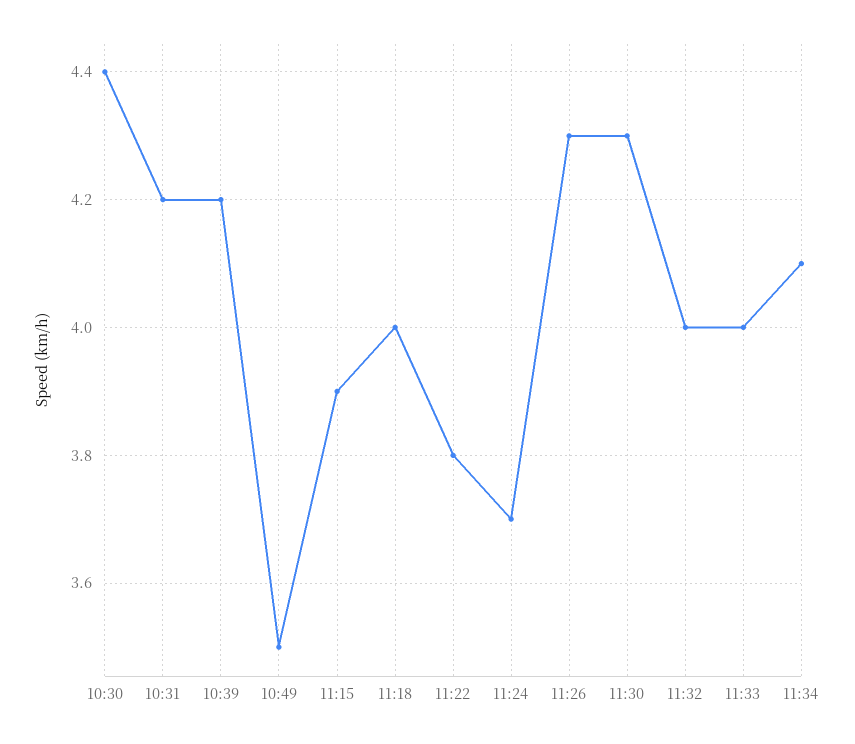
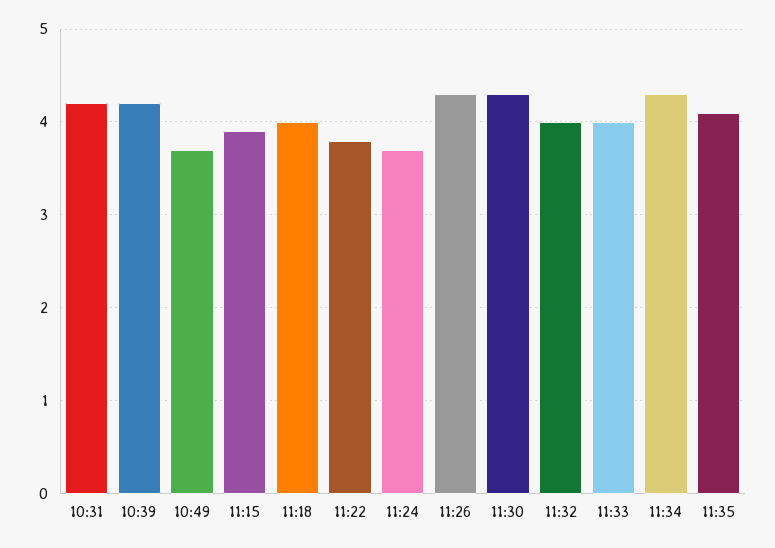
10:30: 4.4 -> none
10:49: 3.5 -> 3.7
11:34: 4.1 -> 4.3
11:35: none -> 4.1

